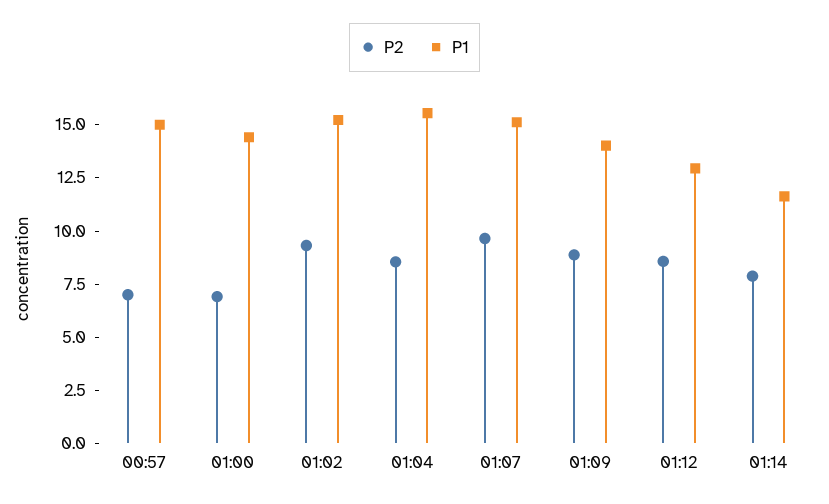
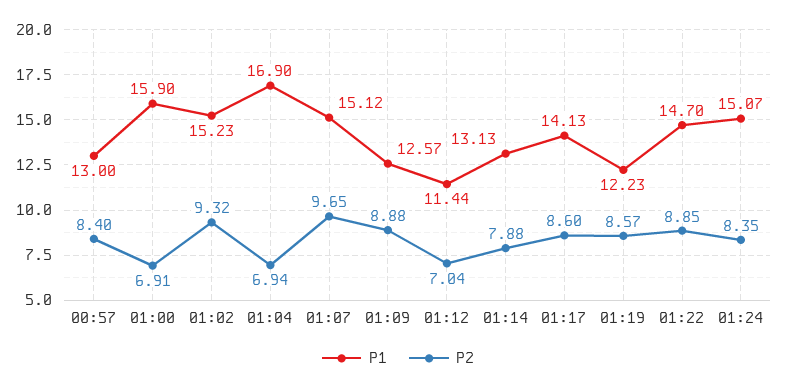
P2, 00:57: 7 -> 8.4
P1, 00:57: 15 -> 13
P1, 01:00: 14.5 -> 15.9
P2, 01:04: 8.5 -> 6.94
P1, 01:04: 15.5 -> 16.9
P1, 01:09: 14 -> 12.57
P2, 01:12: 8.5 -> 7.04
P1, 01:12: 13 -> 11.44
P1, 01:14: 11.5 -> 13.13
P1, 01:17: none -> 14.13
P2, 01:17: none -> 8.6
P1, 01:19: none -> 12.23
P2, 01:19: none -> 8.57
P1, 01:22: none -> 14.7
P2, 01:22: none -> 8.85
P1, 01:24: none -> 15.07
P2, 01:24: none -> 8.35

